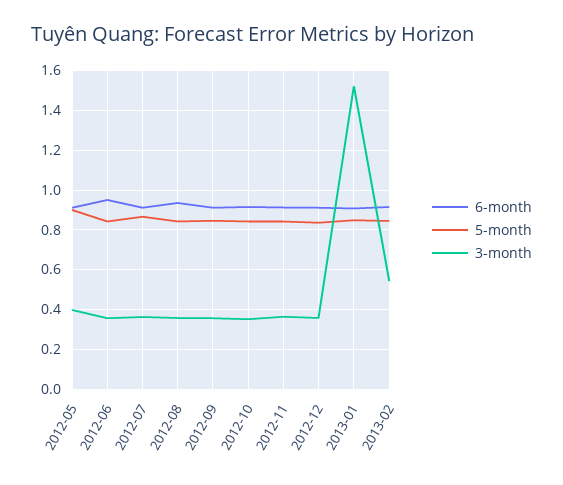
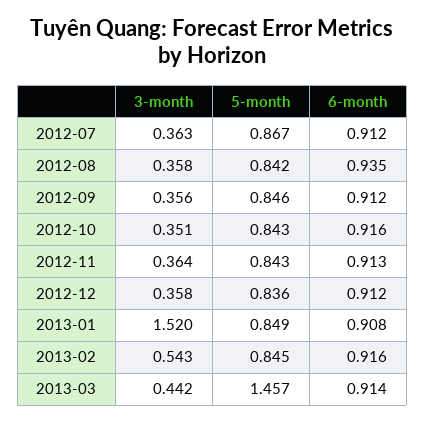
6-month, 2012-05: 0.9 -> none
5-month, 2012-05: 0.9 -> none
3-month, 2012-05: 0.4 -> none
6-month, 2012-06: 0.95 -> none
5-month, 2012-06: 0.85 -> none
3-month, 2012-06: 0.35 -> none
3-month, 2013-03: none -> 0.442
5-month, 2013-03: none -> 1.457
6-month, 2013-03: none -> 0.914

